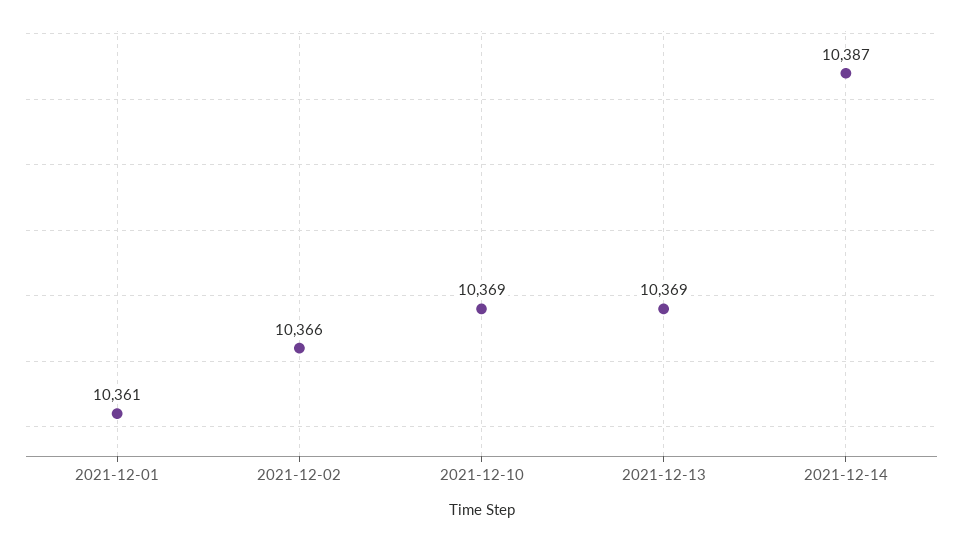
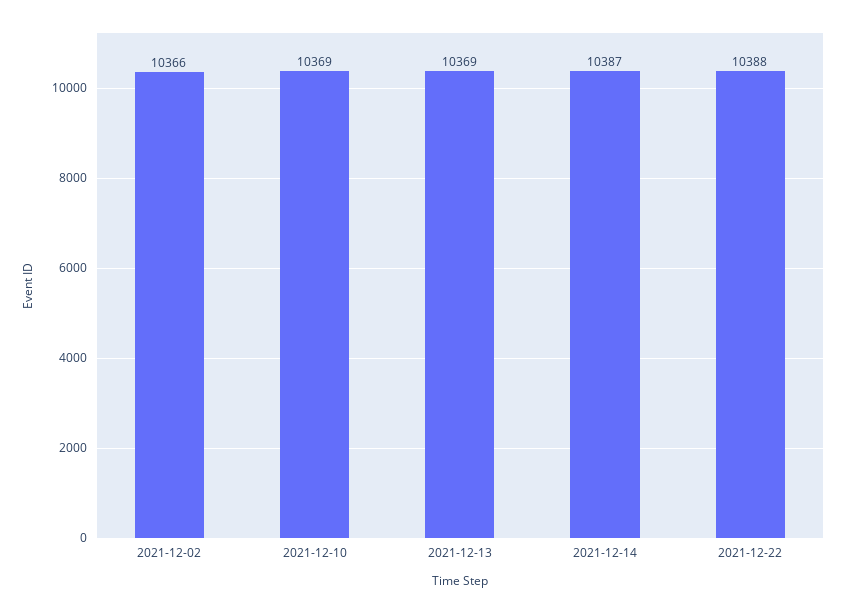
2021-12-01: 10361 -> none
2021-12-22: none -> 10388

